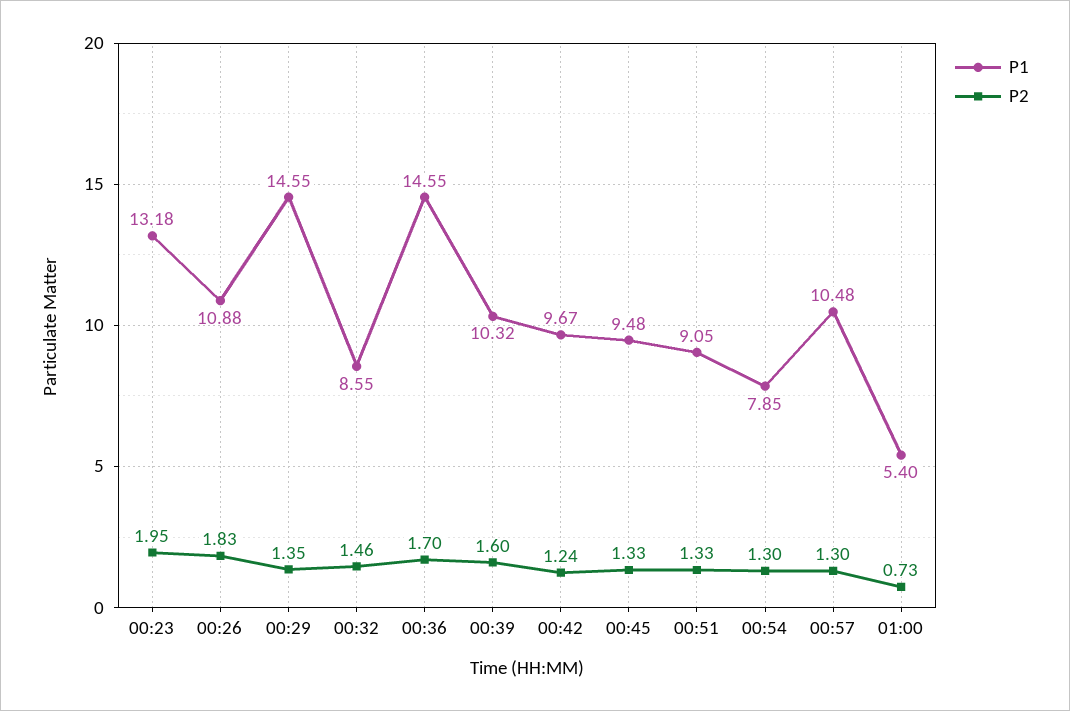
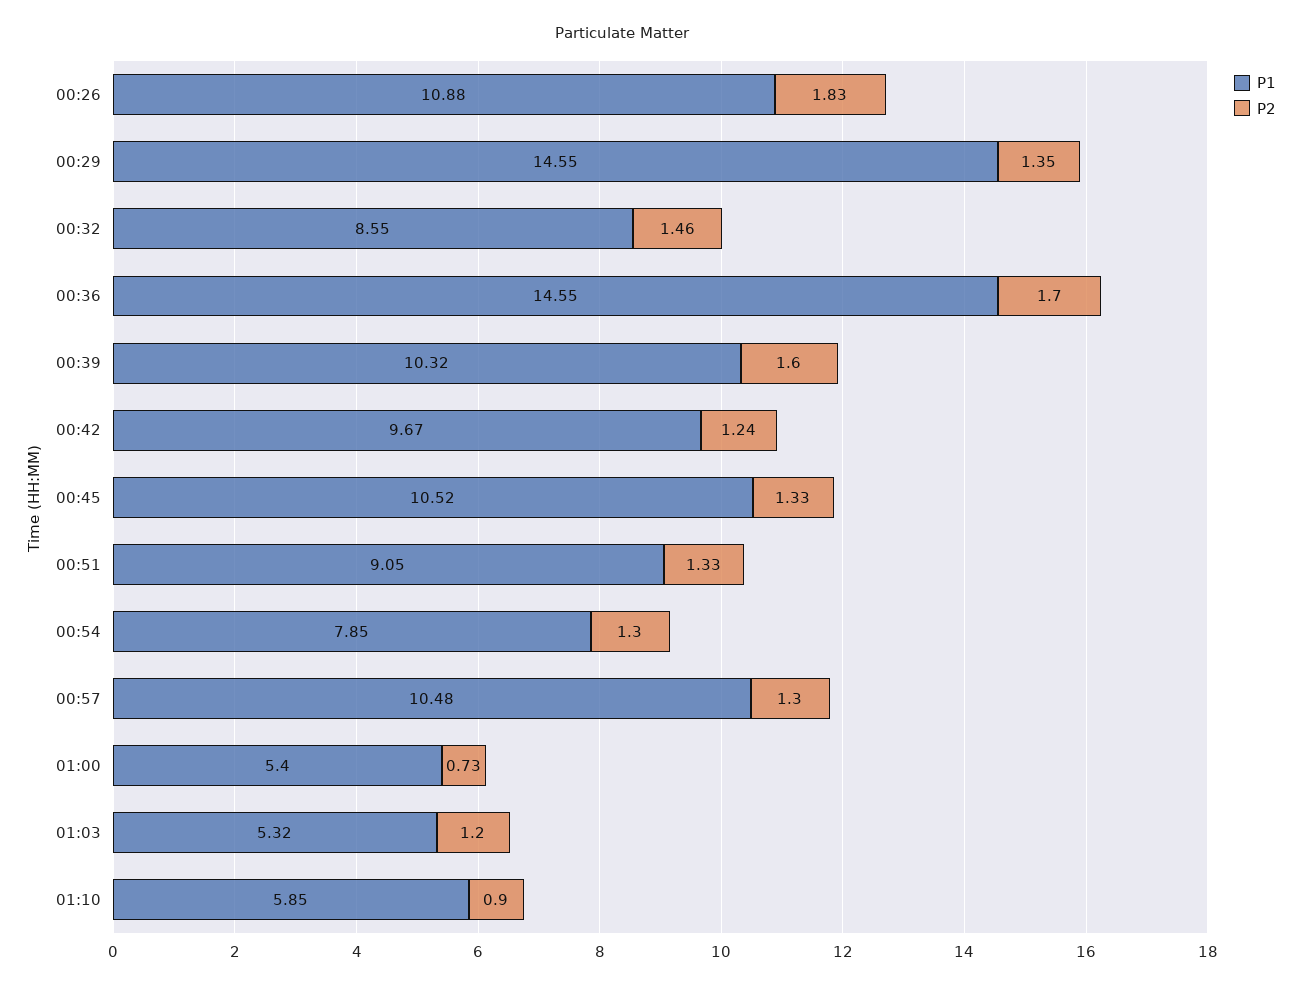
P1, 00:23: 13.18 -> none
P2, 00:23: 1.95 -> none
P1, 00:45: 9.48 -> 10.52
P1, 01:03: none -> 5.32
P2, 01:03: none -> 1.2
P1, 01:10: none -> 5.85
P2, 01:10: none -> 0.9

